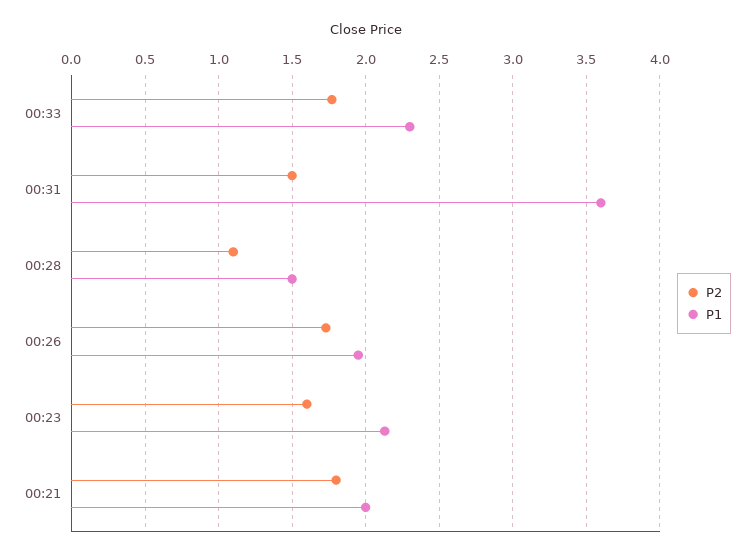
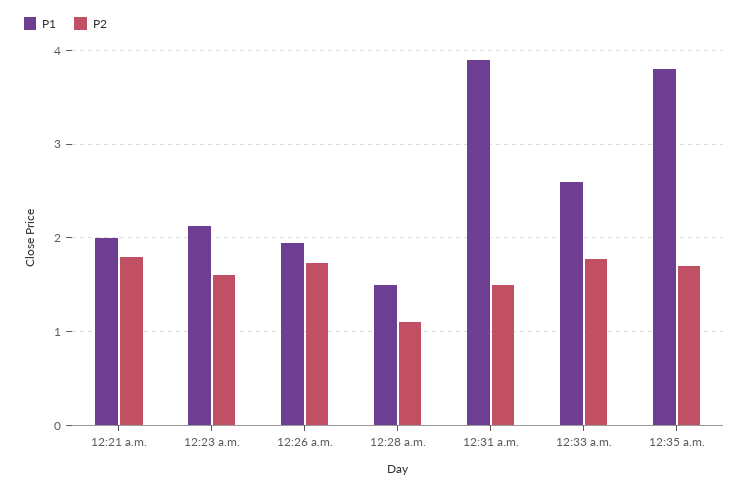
P1, 00:33: 2.3 -> 2.6
P1, 00:31: 3.6 -> 3.9
P1, 12:35 a.m.: none -> 3.8
P2, 12:35 a.m.: none -> 1.7

